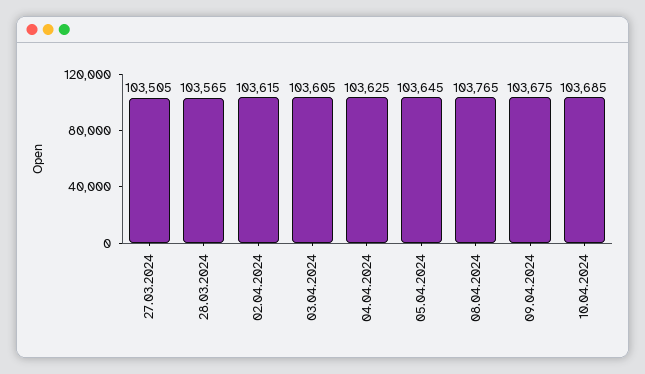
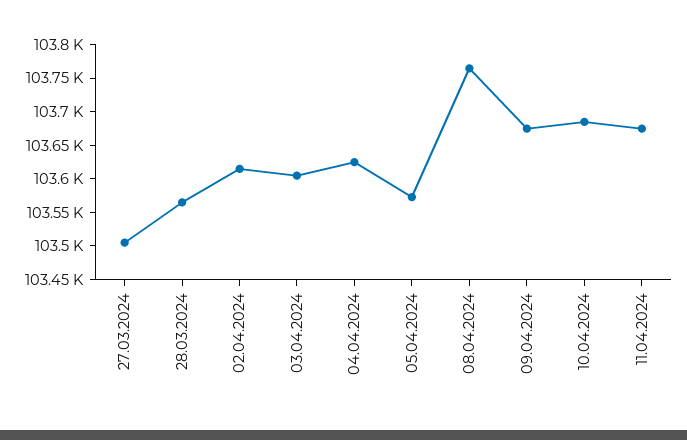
05.04.2024: 103645 -> 103575
11.04.2024: none -> 103675

